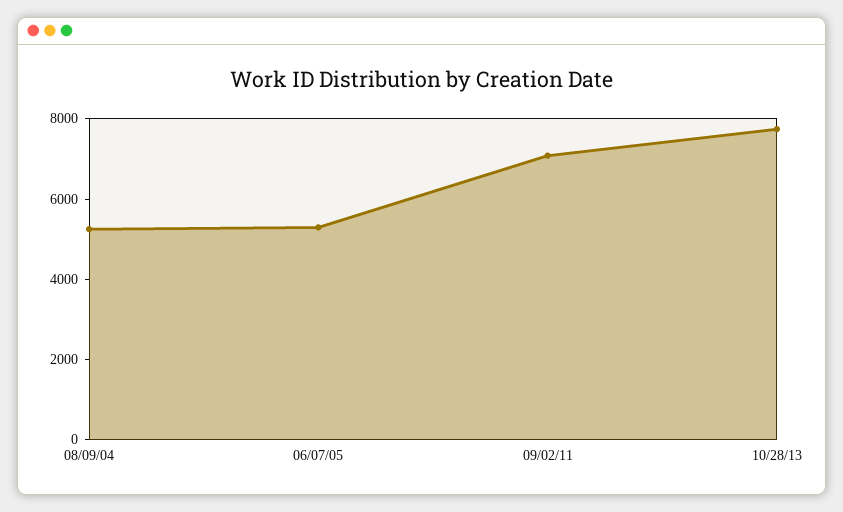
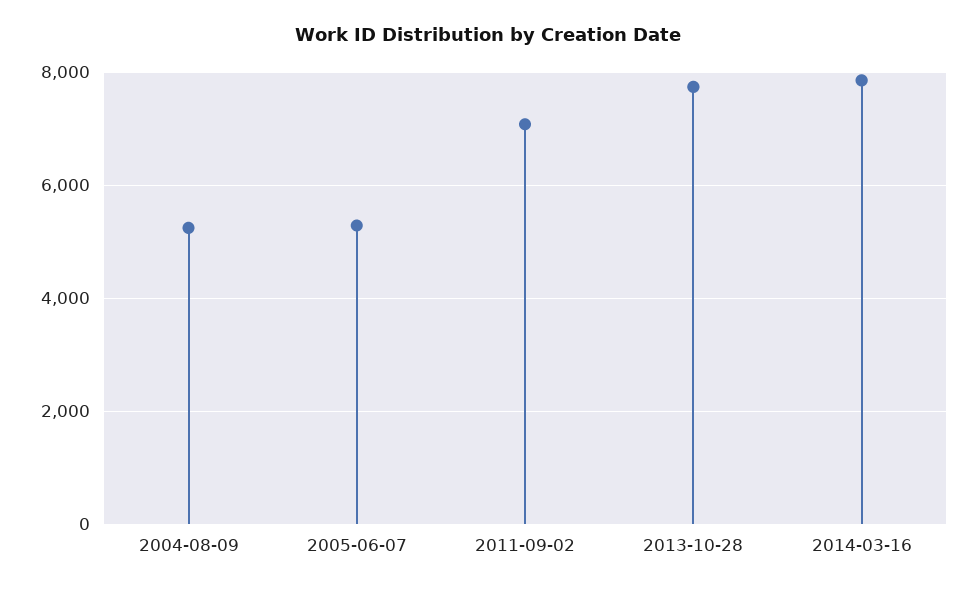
2014-03-16: none -> 7800

